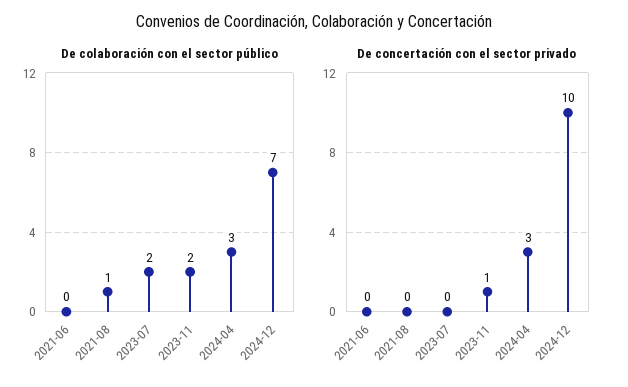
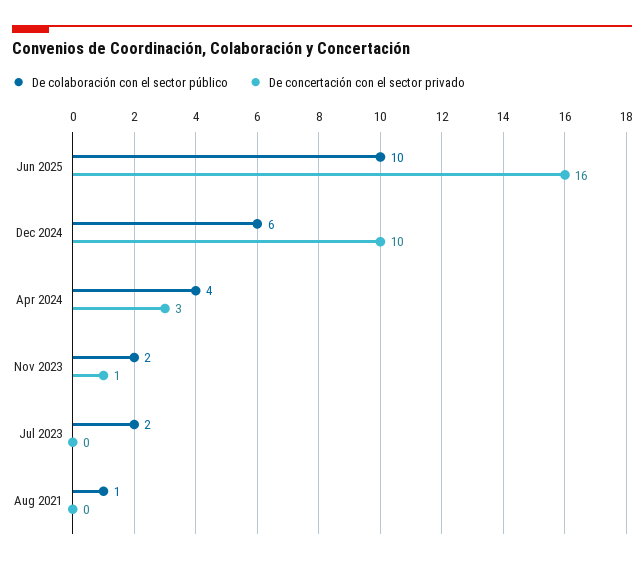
De colaboración con el sector público, 2021-06: 0 -> none
De colaboración con el sector público, 2024-04: 3 -> 4
De colaboración con el sector público, 2024-12: 7 -> 6
De concertación con el sector privado, 2021-06: 0 -> none
De colaboración con el sector público, Jun 2025: none -> 10
De concertación con el sector privado, Jun 2025: none -> 16

